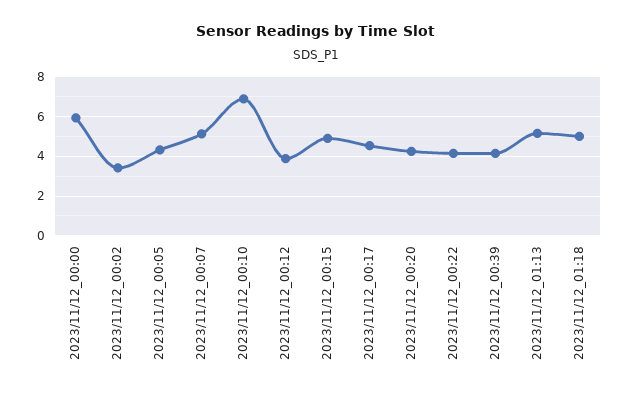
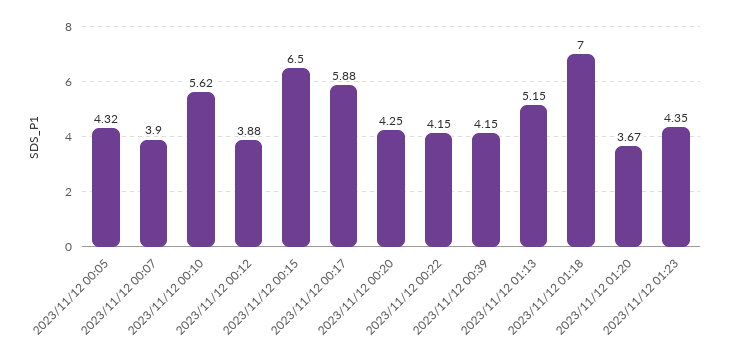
2023/11/12_00:00: 6 -> none
2023/11/12_00:02: 3.5 -> none
2023/11/12_00:07: 5 -> 3.9
2023/11/12_00:10: 7 -> 5.62
2023/11/12_00:15: 5 -> 6.5
2023/11/12_00:17: 4.5 -> 5.88
2023/11/12_01:18: 5 -> 7
2023/11/12 01:20: none -> 3.67
2023/11/12 01:23: none -> 4.35

